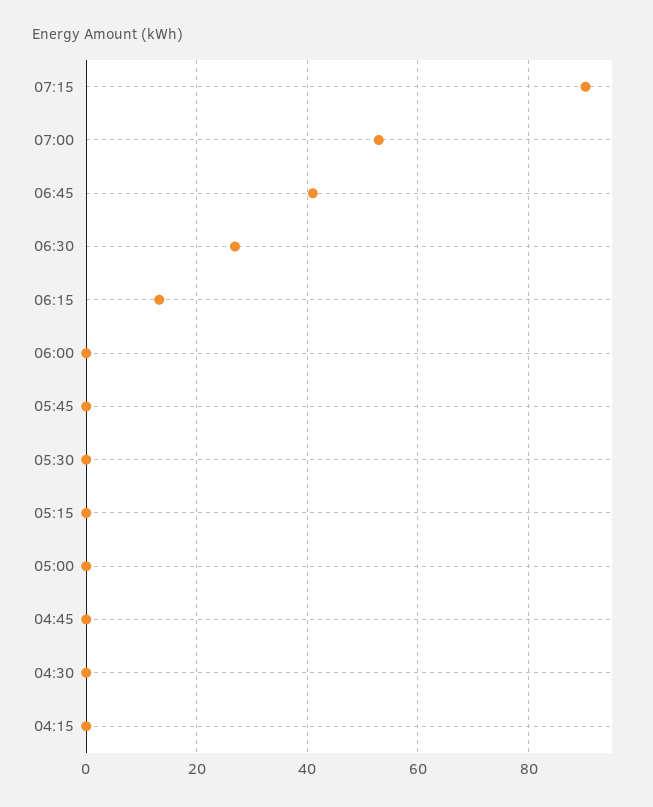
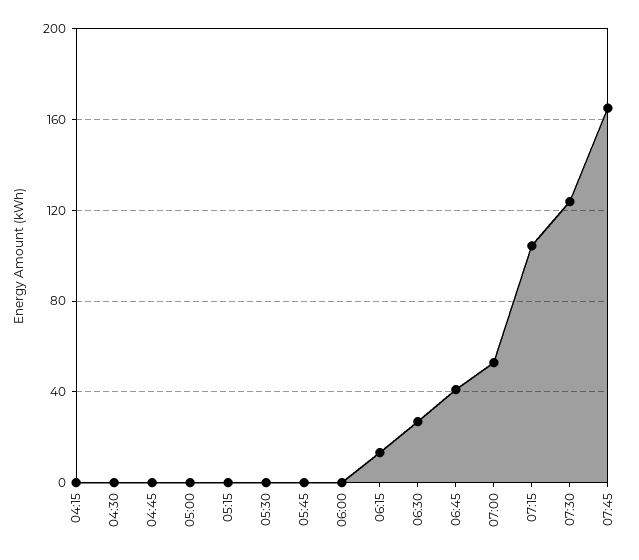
07:15: 90 -> 105
07:30: none -> 125
07:45: none -> 165

